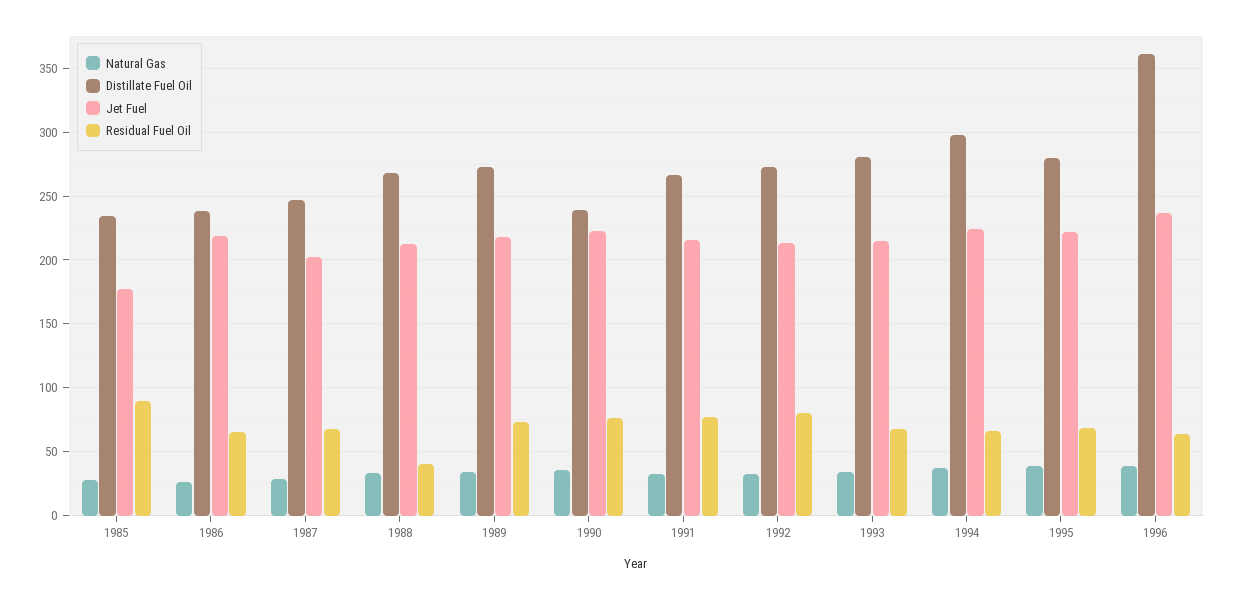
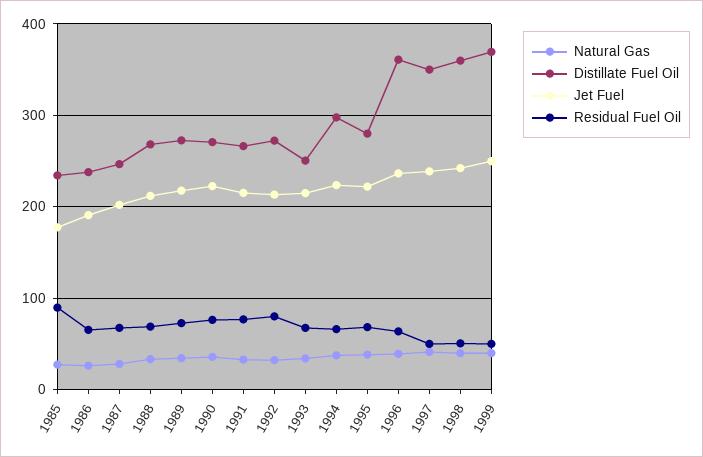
Jet Fuel, 1986: 220 -> 190
Residual Fuel Oil, 1988: 40 -> 70
Distillate Fuel Oil, 1990: 240 -> 270
Distillate Fuel Oil, 1993: 280 -> 250
Natural Gas, 1997: none -> 40
Distillate Fuel Oil, 1997: none -> 350
Jet Fuel, 1997: none -> 240
Residual Fuel Oil, 1997: none -> 50
Natural Gas, 1998: none -> 40
Distillate Fuel Oil, 1998: none -> 360
Jet Fuel, 1998: none -> 240
Residual Fuel Oil, 1998: none -> 50
Natural Gas, 1999: none -> 40
Distillate Fuel Oil, 1999: none -> 370
Jet Fuel, 1999: none -> 250
Residual Fuel Oil, 1999: none -> 50

